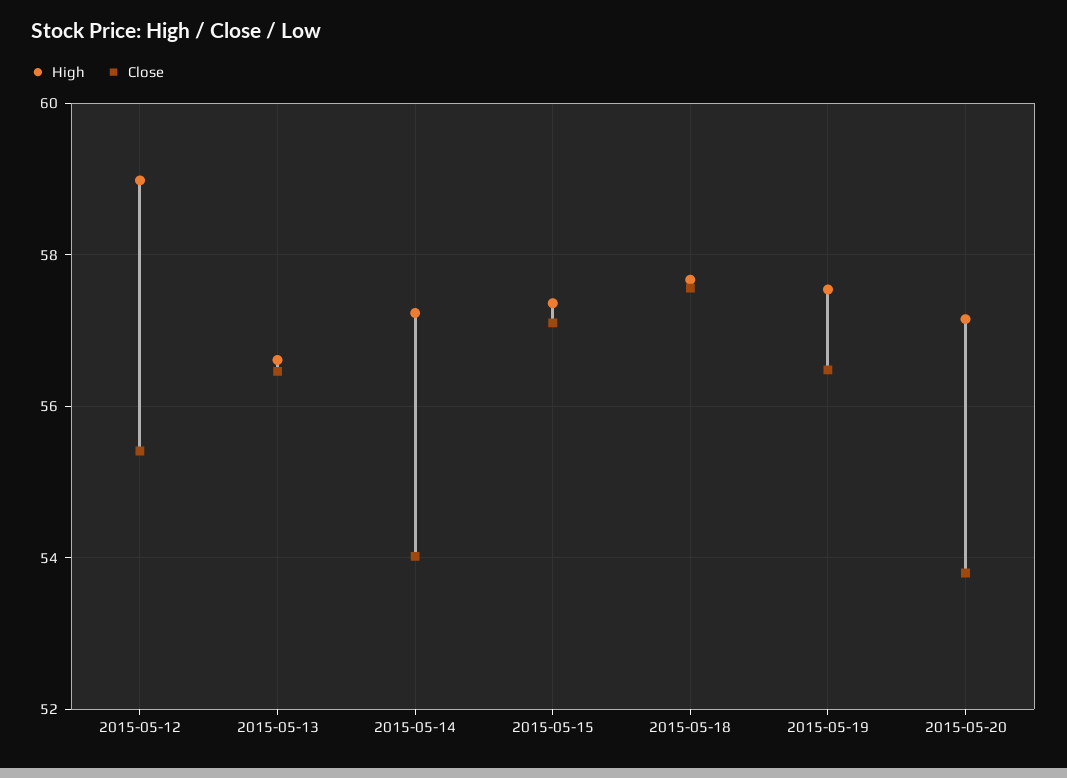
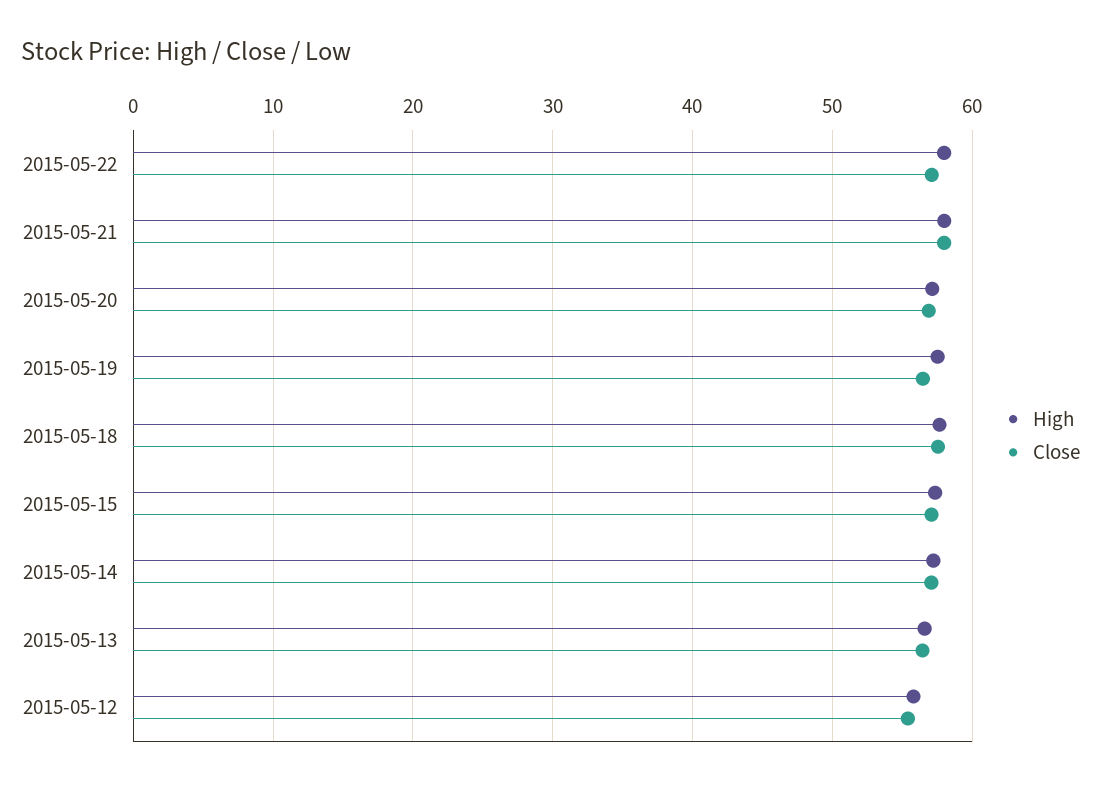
High, 2015-05-12: 59 -> 56
Close, 2015-05-14: 54 -> 57
Close, 2015-05-20: 53.8 -> 57
High, 2015-05-22: none -> 58
Close, 2015-05-22: none -> 57
High, 2015-05-21: none -> 58
Close, 2015-05-21: none -> 58

